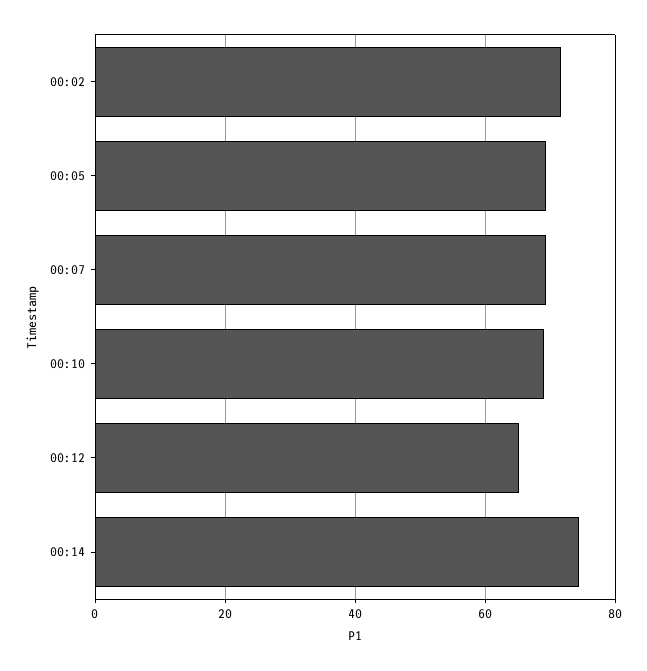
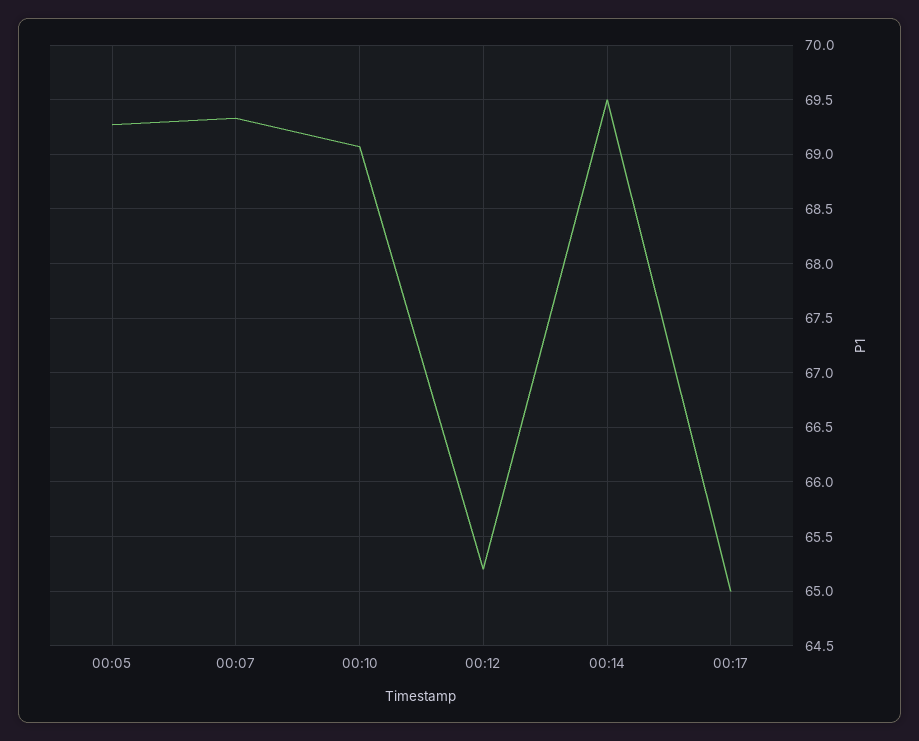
00:02: 72 -> none
00:14: 74 -> 69.5
00:17: none -> 65

